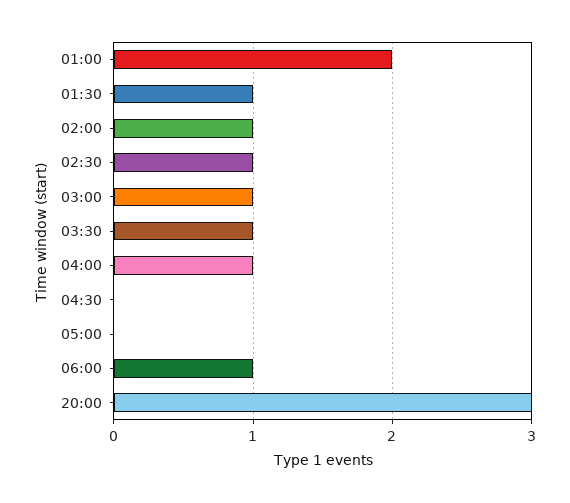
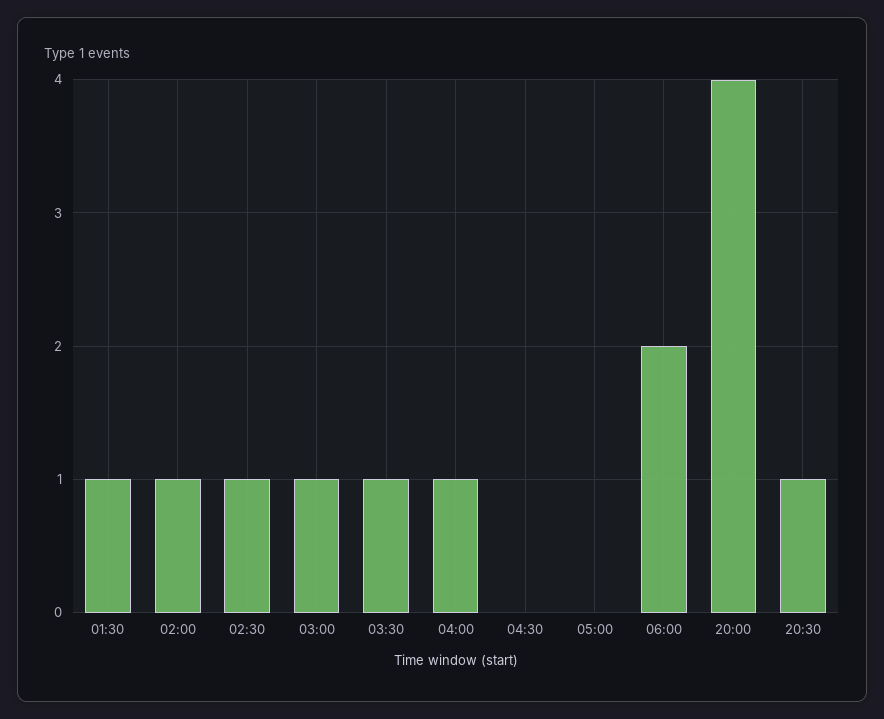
01:00: 2 -> none
06:00: 1 -> 2
20:00: 3 -> 4
20:30: none -> 1

